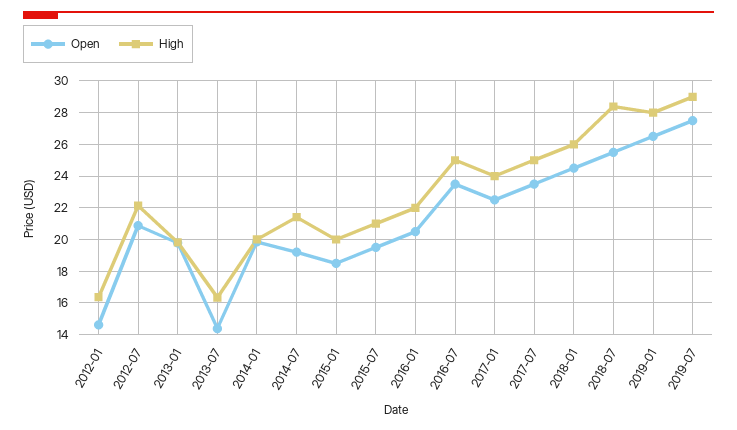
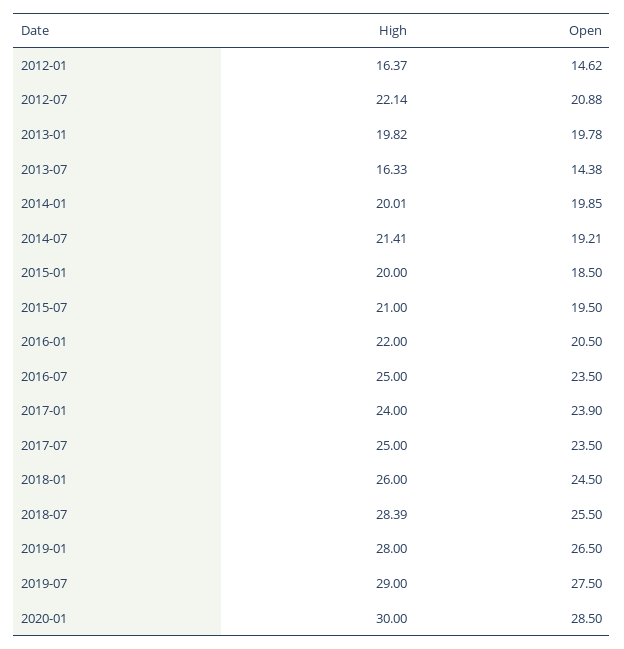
Open, 2017-01: 22.5 -> 23.9
High, 2020-01: none -> 30
Open, 2020-01: none -> 28.5

